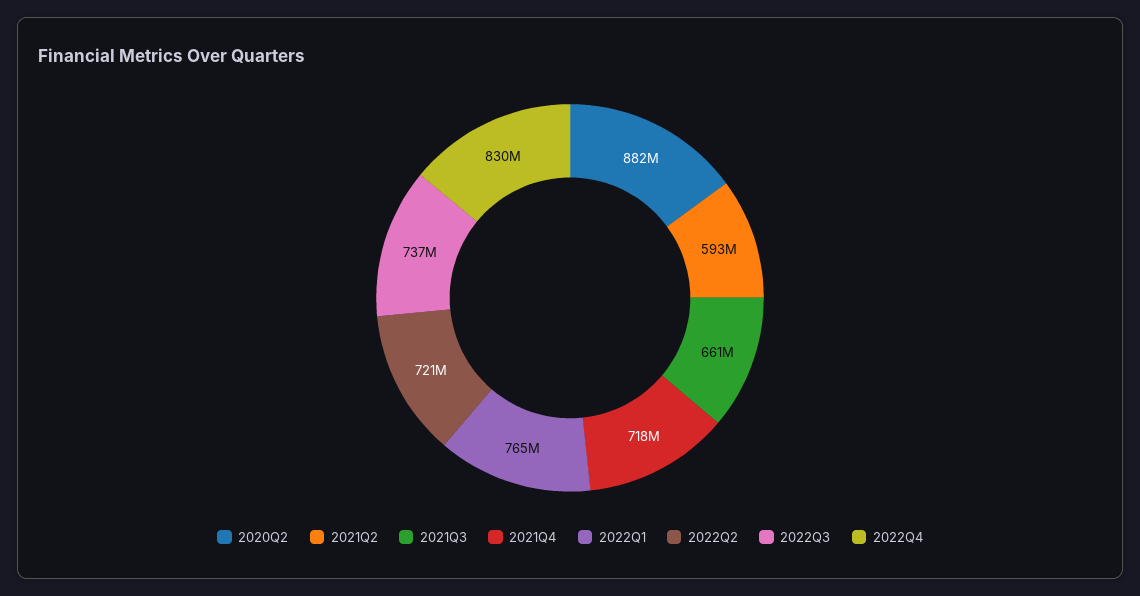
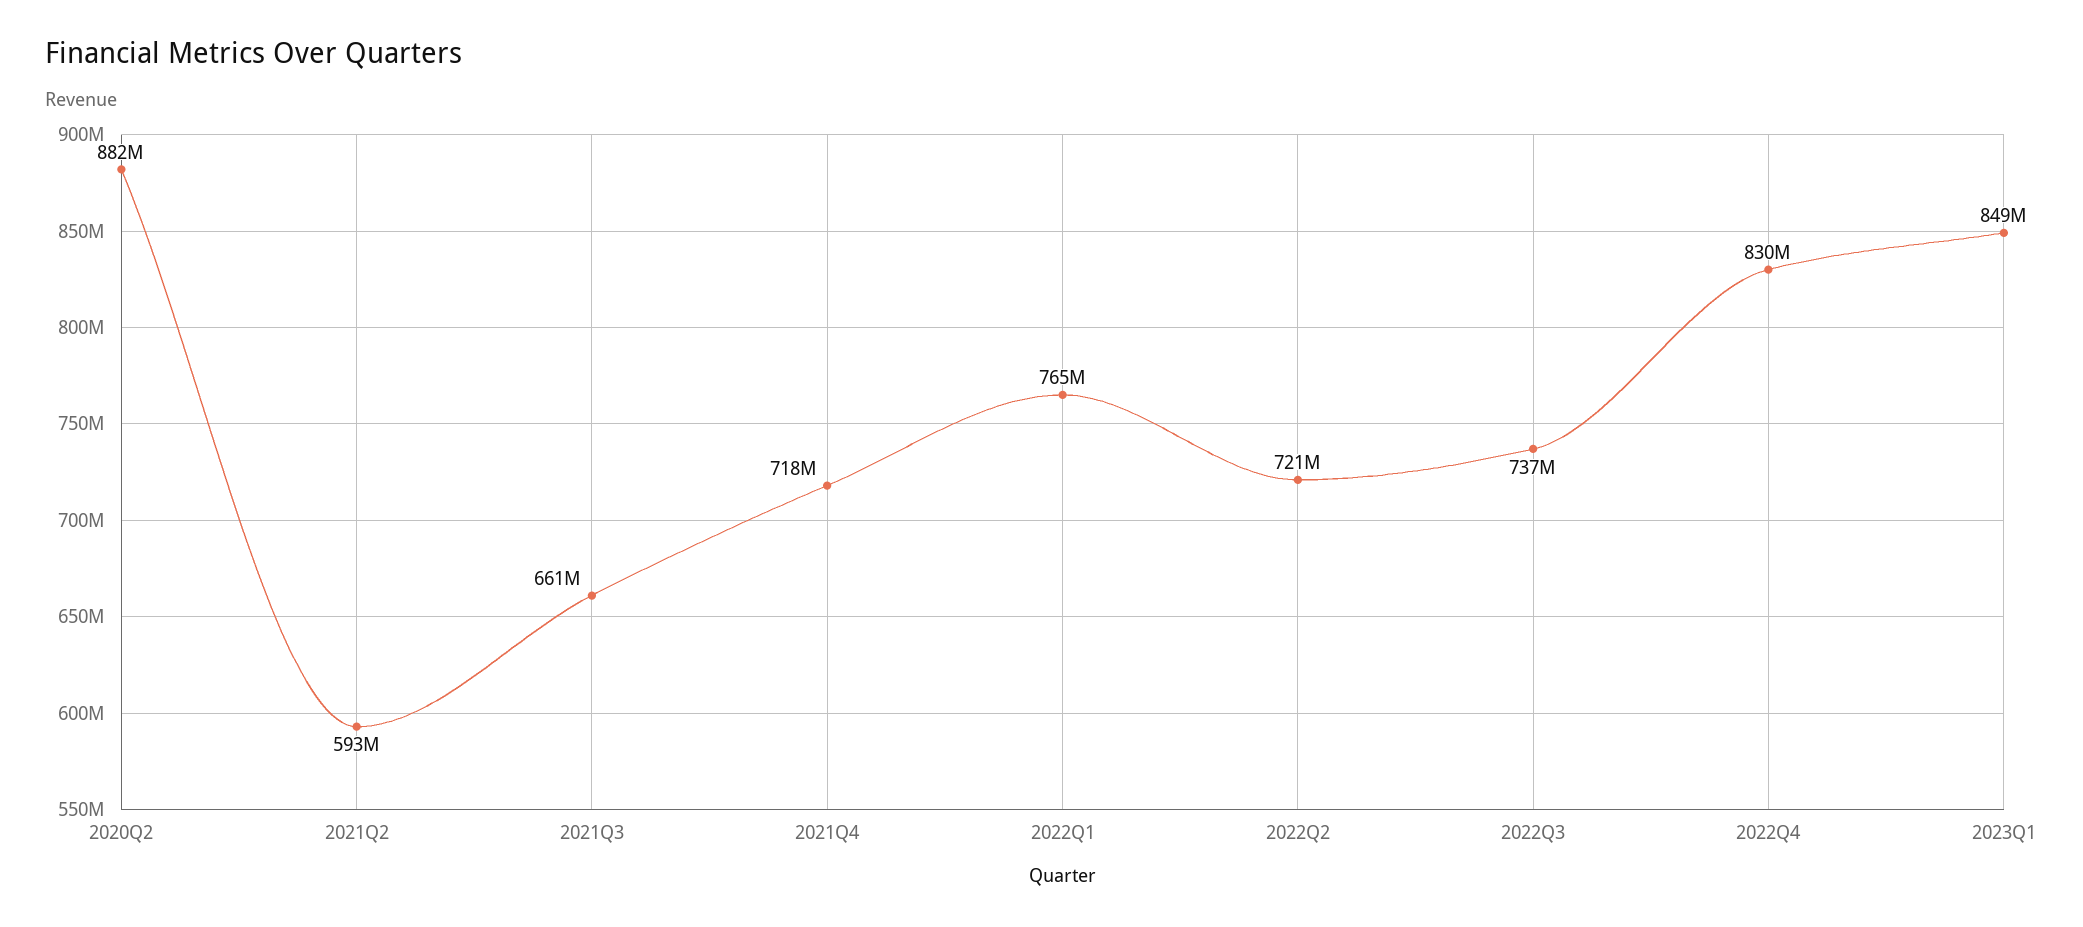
2023Q1: none -> 849000000

